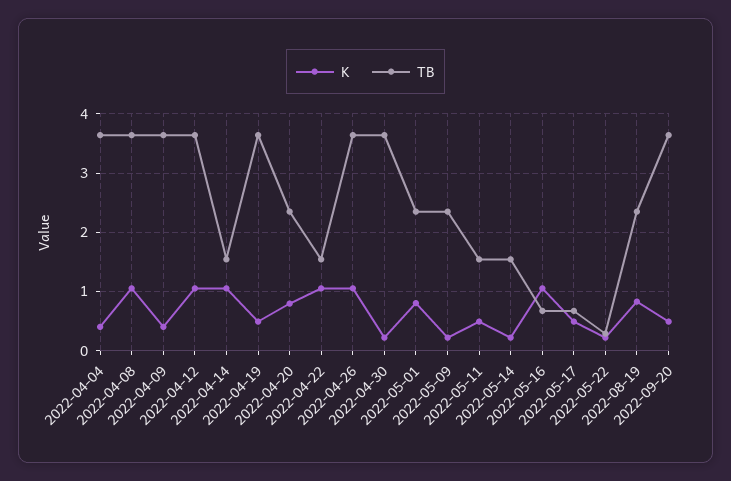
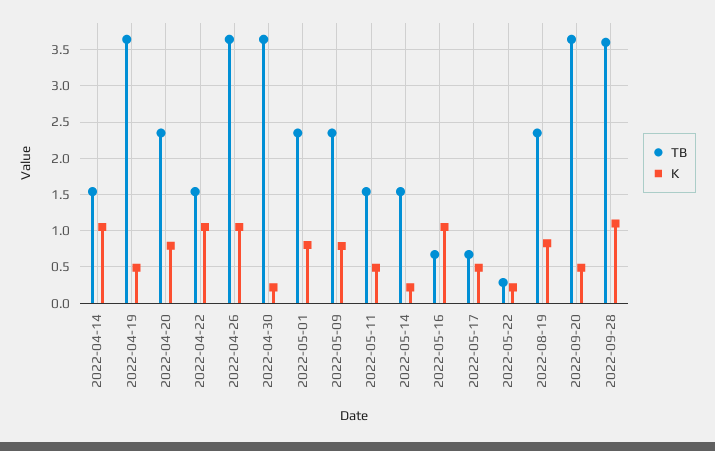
K, 2022-04-04: 0.4 -> none
TB, 2022-04-04: 3.6 -> none
K, 2022-04-08: 1 -> none
TB, 2022-04-08: 3.6 -> none
K, 2022-04-09: 0.4 -> none
TB, 2022-04-09: 3.6 -> none
K, 2022-04-12: 1 -> none
TB, 2022-04-12: 3.6 -> none
K, 2022-05-09: 0.2 -> 0.8
TB, 2022-09-28: none -> 3.6
K, 2022-09-28: none -> 1.1

